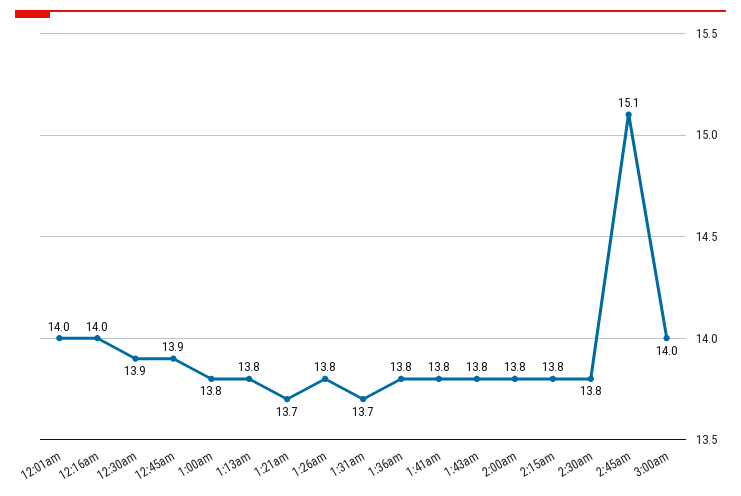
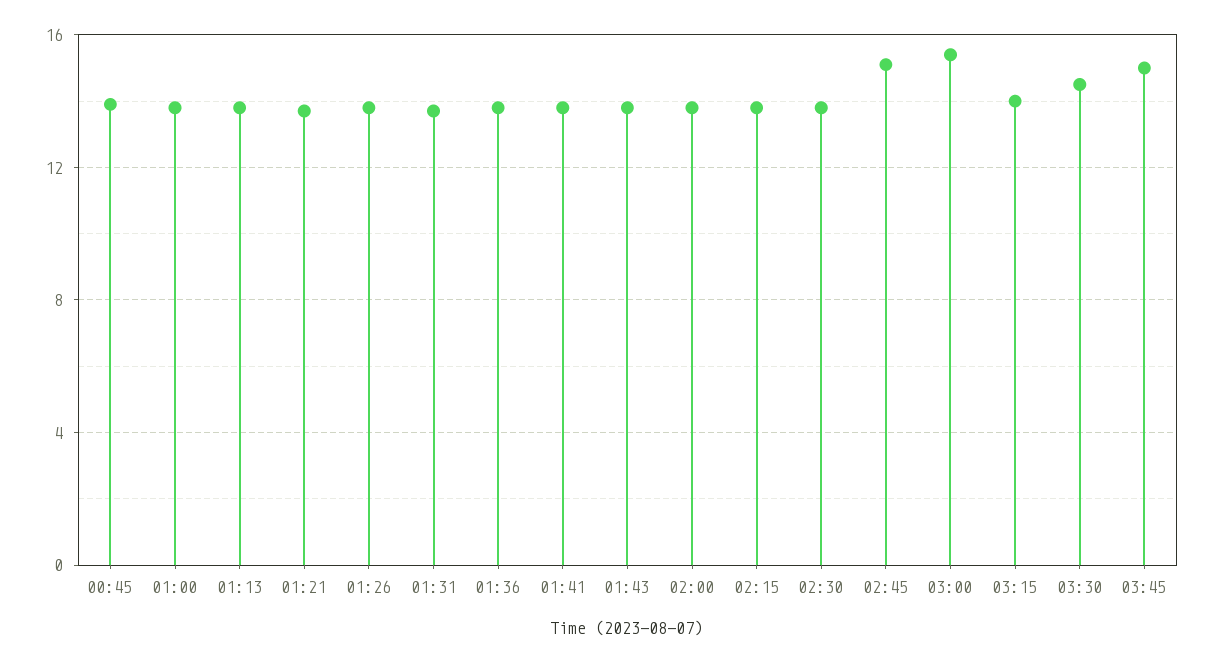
12:01am: 14 -> none
12:16am: 14 -> none
12:30am: 13.9 -> none
3:00am: 14 -> 15.5
03:15: none -> 14
03:30: none -> 14.5
03:45: none -> 15

